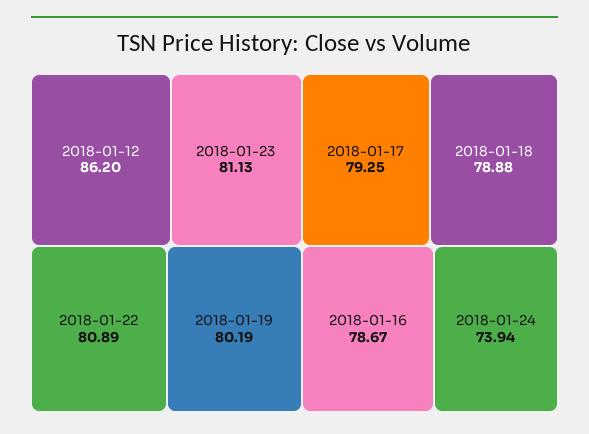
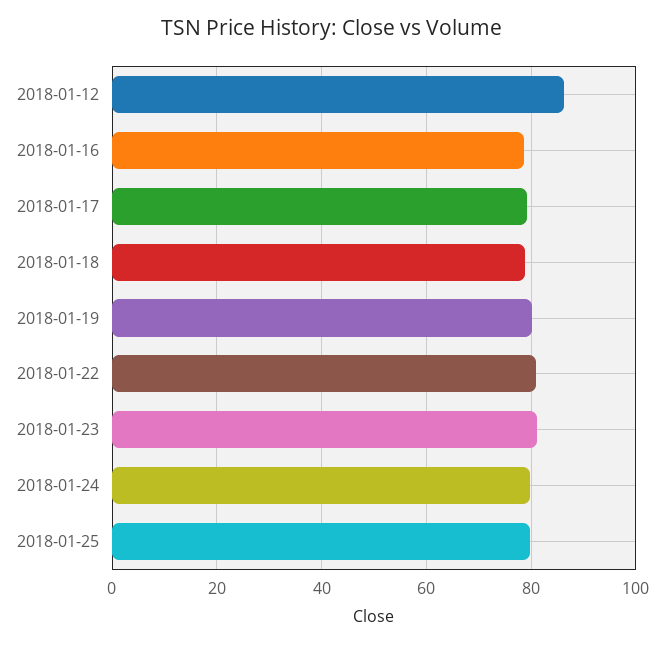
2018-01-24: 73.94 -> 80
2018-01-25: none -> 80

